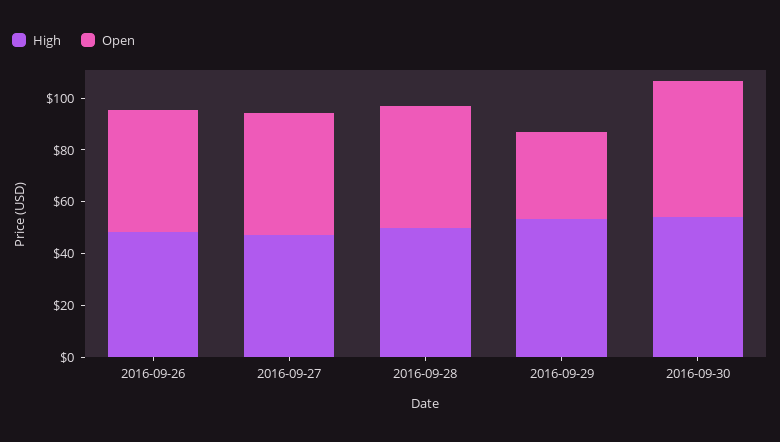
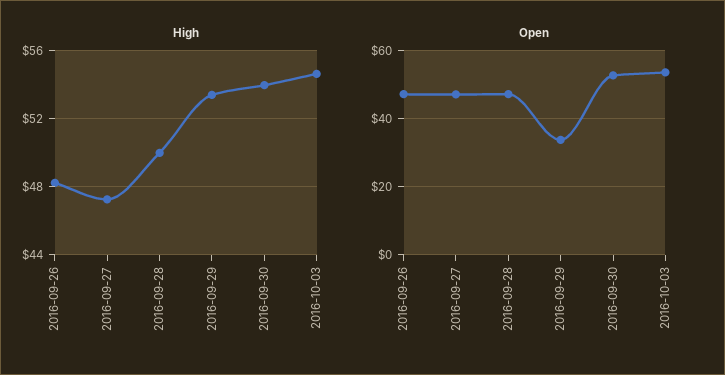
High, 2016-10-03: none -> 54.5
Open, 2016-10-03: none -> 54

